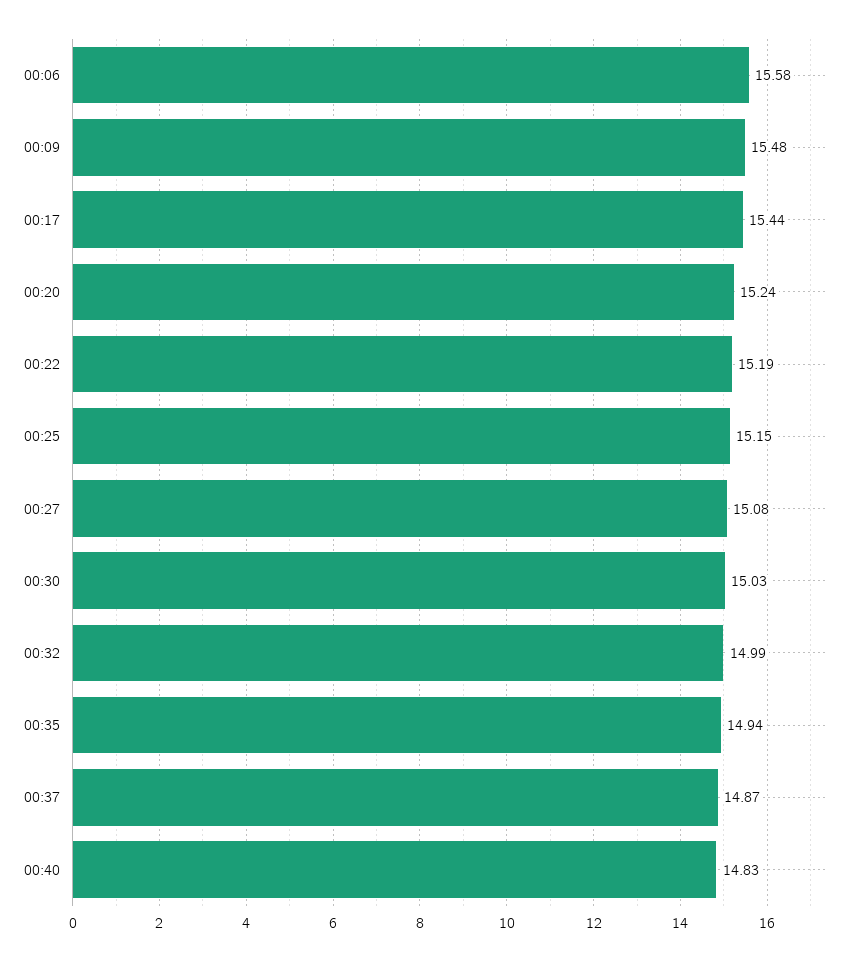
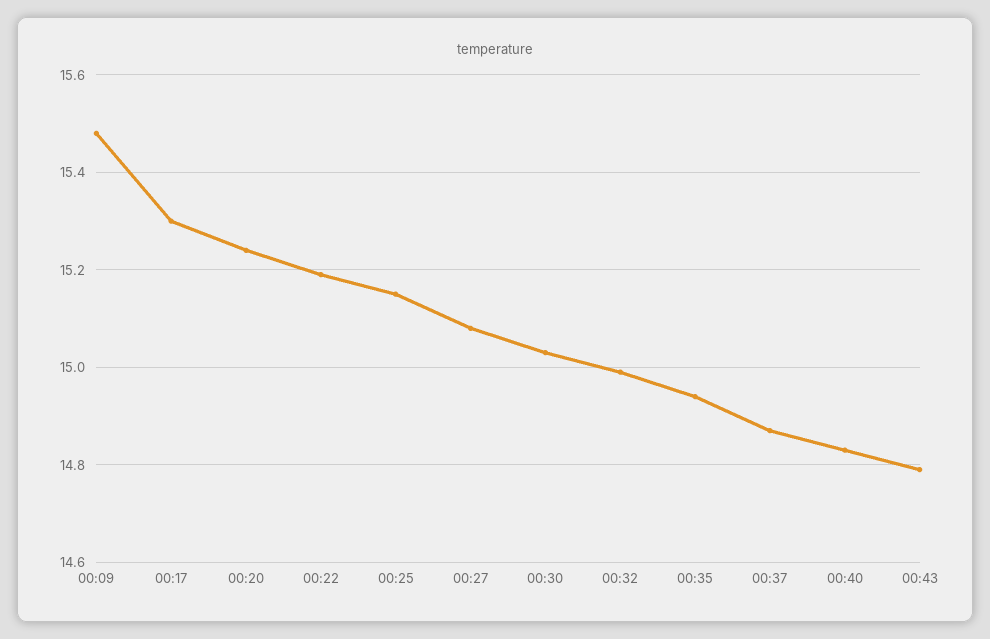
00:06: 15.58 -> none
00:17: 15.44 -> 15.3
00:43: none -> 14.8

